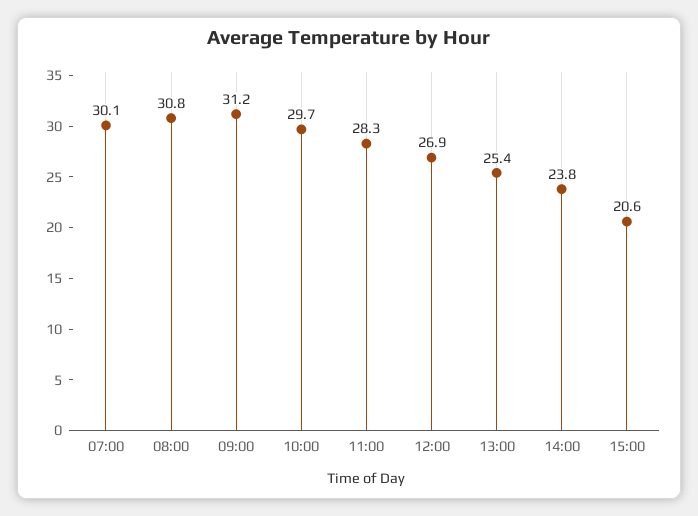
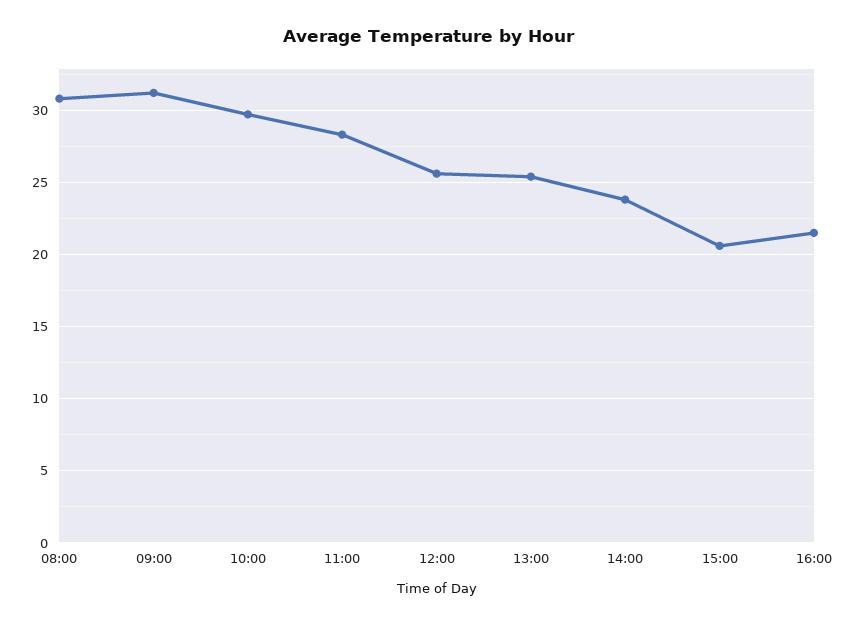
07:00: 30.1 -> none
12:00: 26.9 -> 25.5
16:00: none -> 21.5

